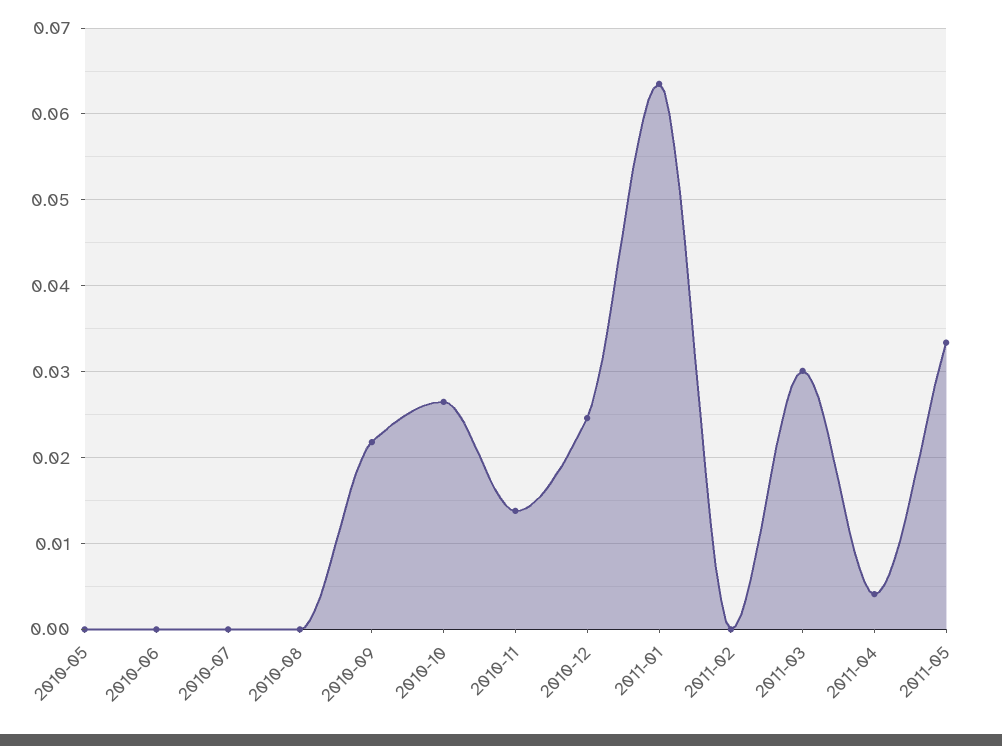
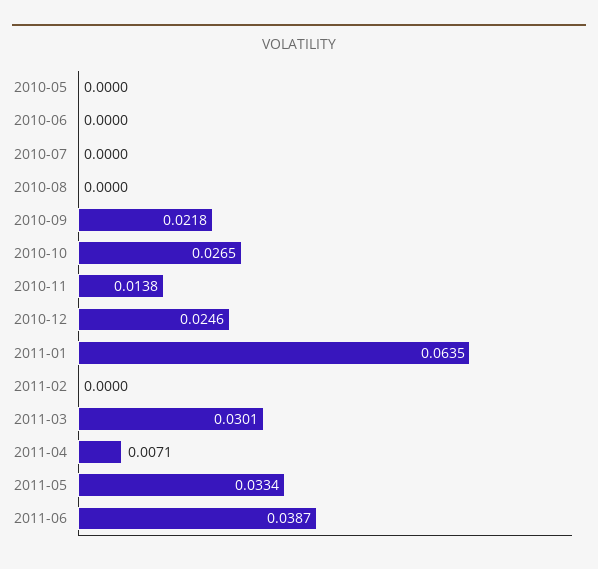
2011-04: 0.004 -> 0.0071
2011-06: none -> 0.0387

